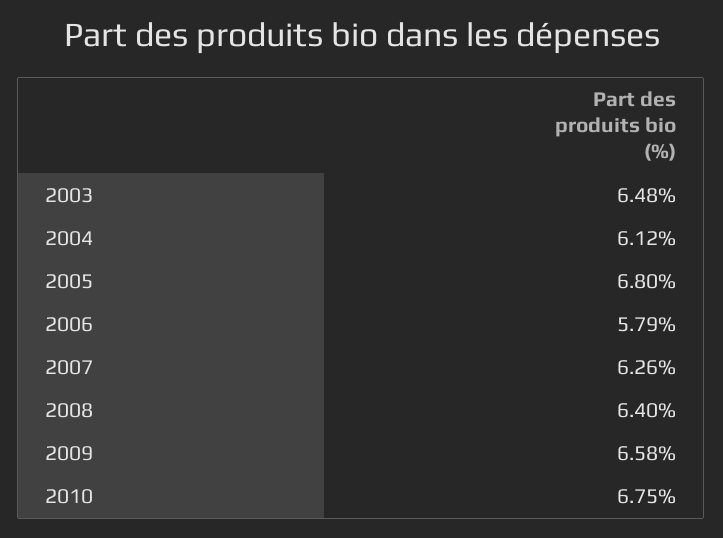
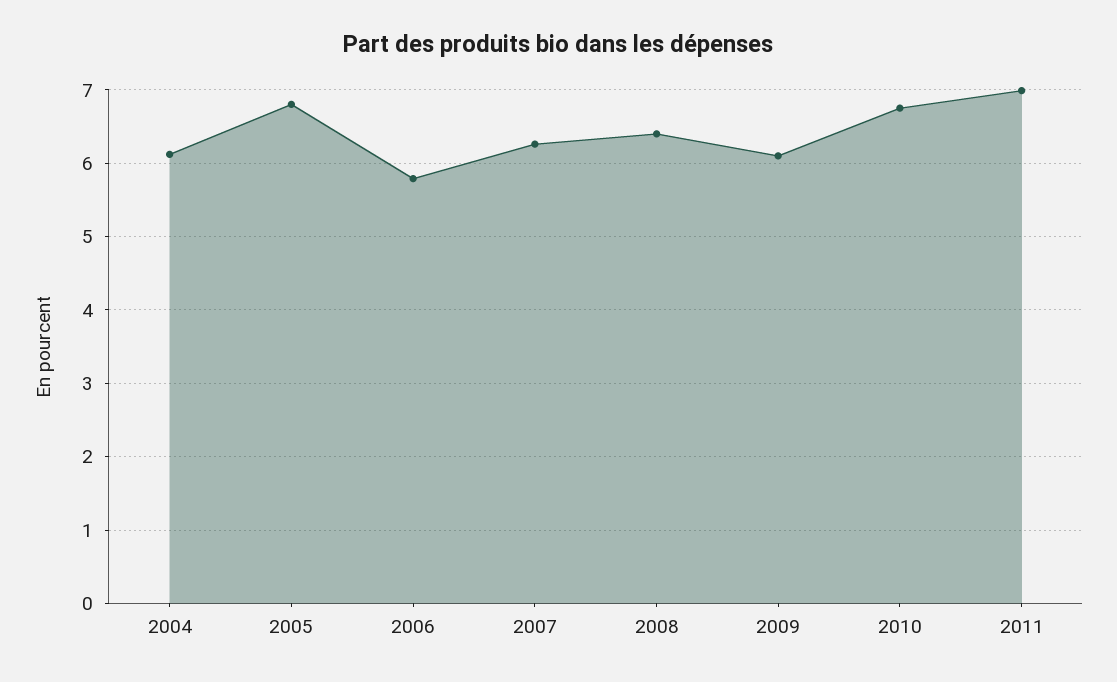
2003: 6.48 -> none
2009: 6.58 -> 6.1
2011: none -> 7

